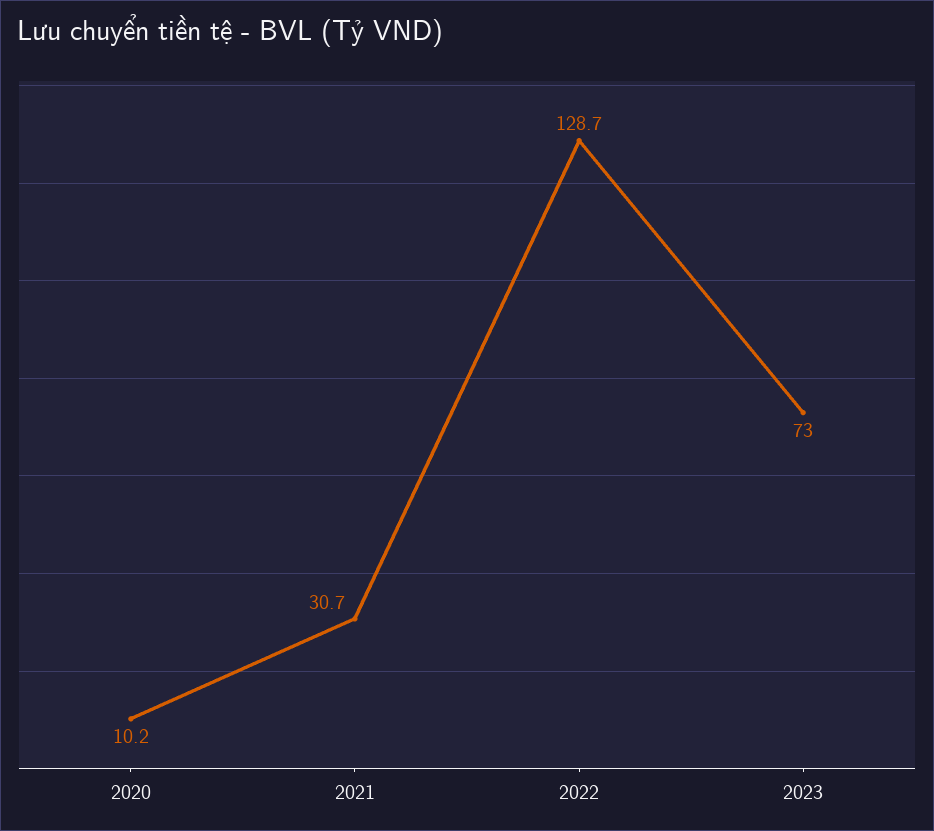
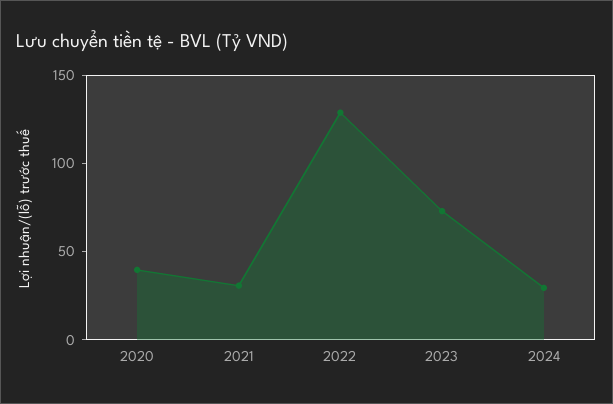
2020: 10.2 -> 40
2024: none -> 30

